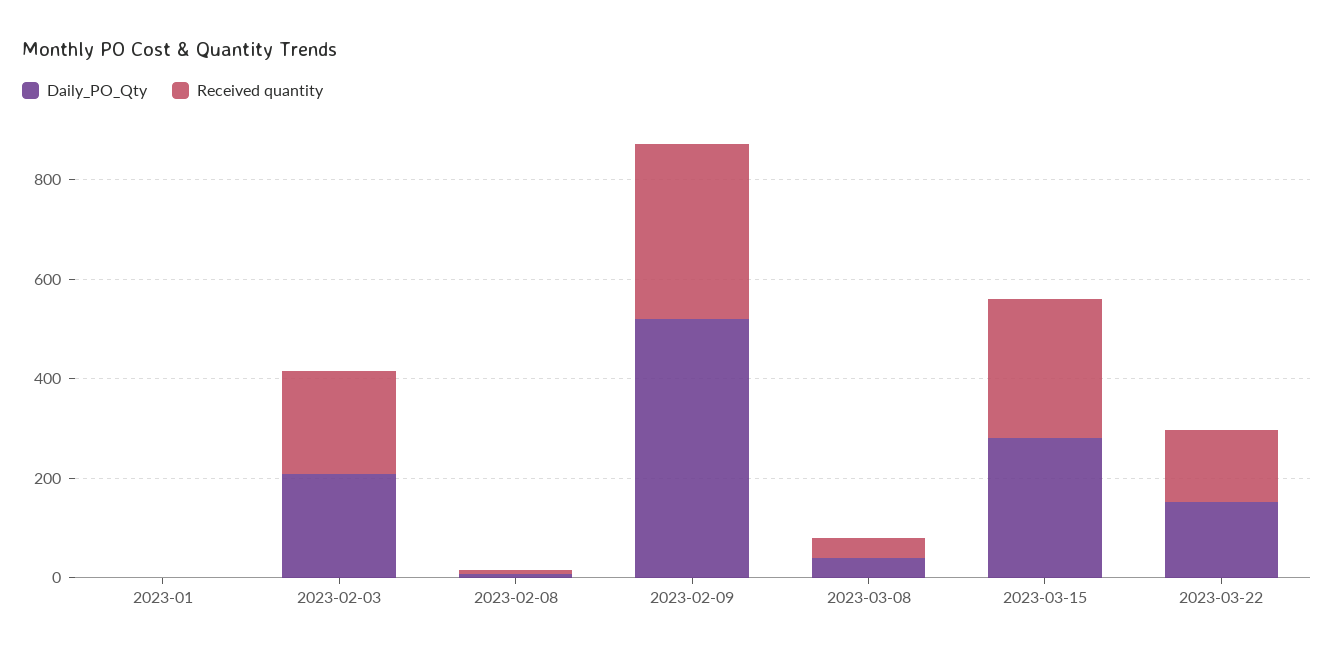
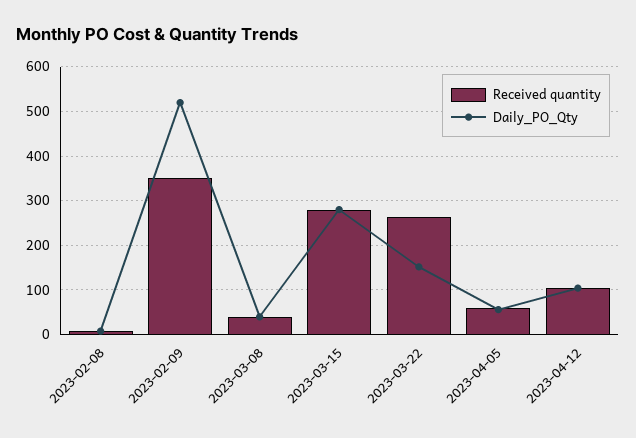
Daily_PO_Qty, 2023-01: 0 -> none
Received quantity, 2023-01: 0 -> none
Daily_PO_Qty, 2023-02-03: 200 -> none
Received quantity, 2023-02-03: 200 -> none
Received quantity, 2023-03-22: 150 -> 260
Received quantity, 2023-04-05: none -> 60
Daily_PO_Qty, 2023-04-05: none -> 60
Received quantity, 2023-04-12: none -> 100
Daily_PO_Qty, 2023-04-12: none -> 100

